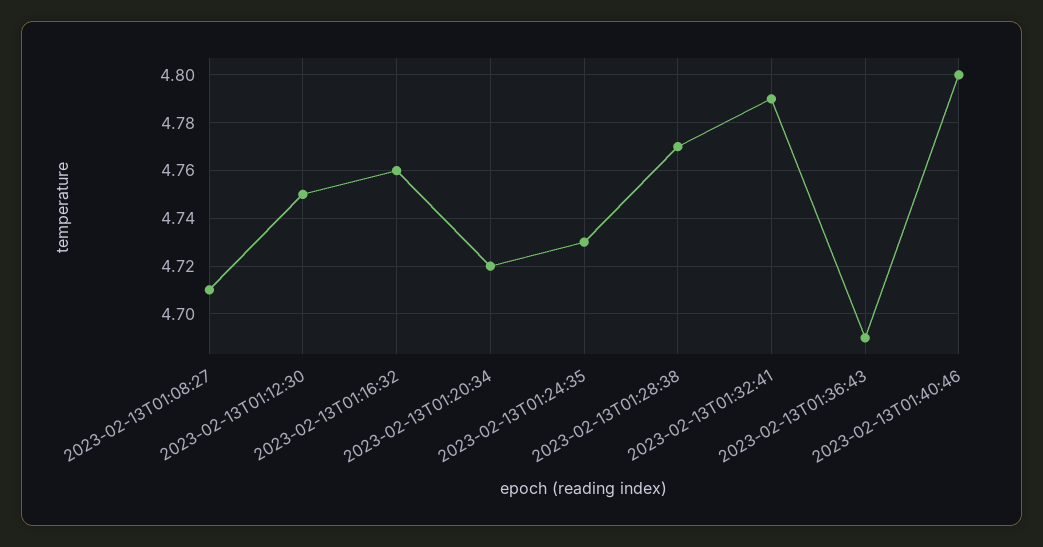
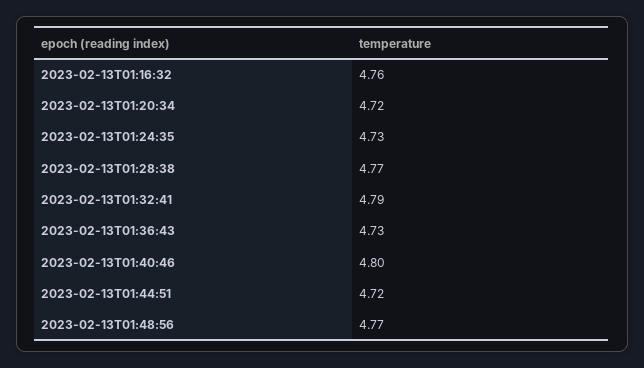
2023-02-13T01:08:27: 4.71 -> none
2023-02-13T01:12:30: 4.75 -> none
2023-02-13T01:36:43: 4.69 -> 4.73
2023-02-13T01:44:51: none -> 4.72
2023-02-13T01:48:56: none -> 4.77

